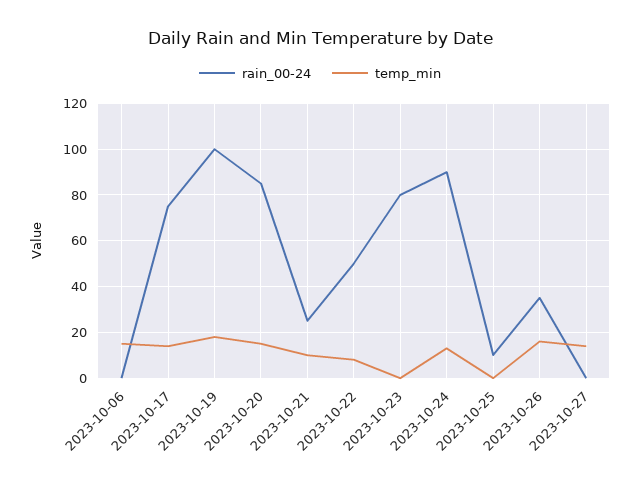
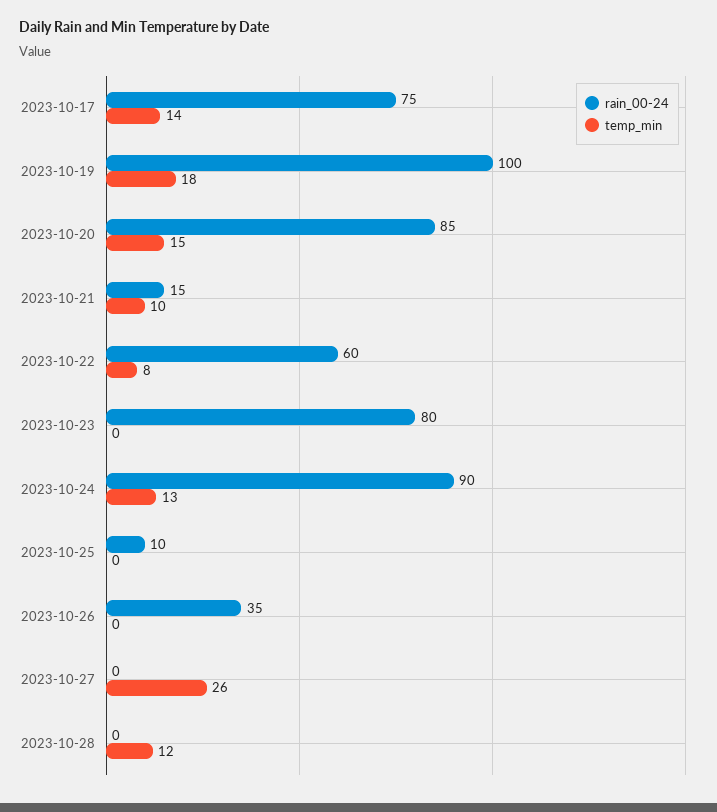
rain_00-24, 2023-10-06: 0 -> none
temp_min, 2023-10-06: 15 -> none
rain_00-24, 2023-10-21: 25 -> 15
rain_00-24, 2023-10-22: 50 -> 60
temp_min, 2023-10-26: 15 -> 0
temp_min, 2023-10-27: 15 -> 26
rain_00-24, 2023-10-28: none -> 0
temp_min, 2023-10-28: none -> 12

